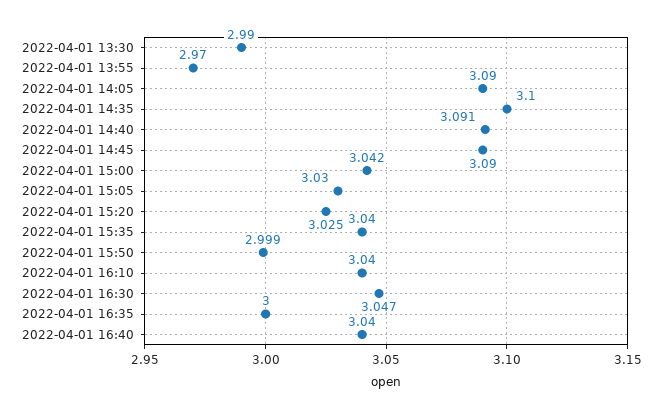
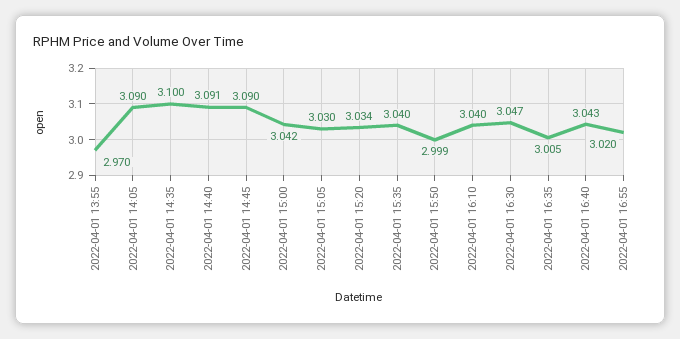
2022-04-01 13:30: 2.99 -> none
2022-04-01 15:20: 3.025 -> 3.034
2022-04-01 16:35: 3 -> 3.005
2022-04-01 16:40: 3.04 -> 3.043
2022-04-01 16:55: none -> 3.02

